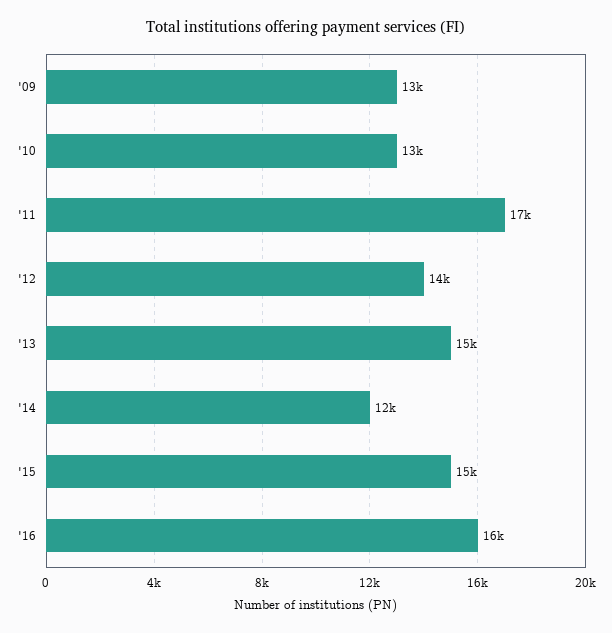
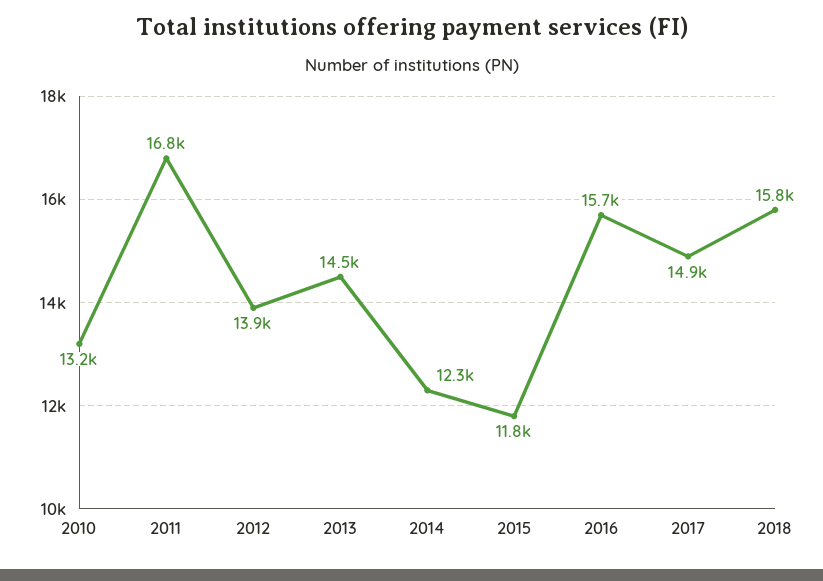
'09: 13000 -> none
'15: 15000 -> 11800
2017: none -> 14900
2018: none -> 15800

